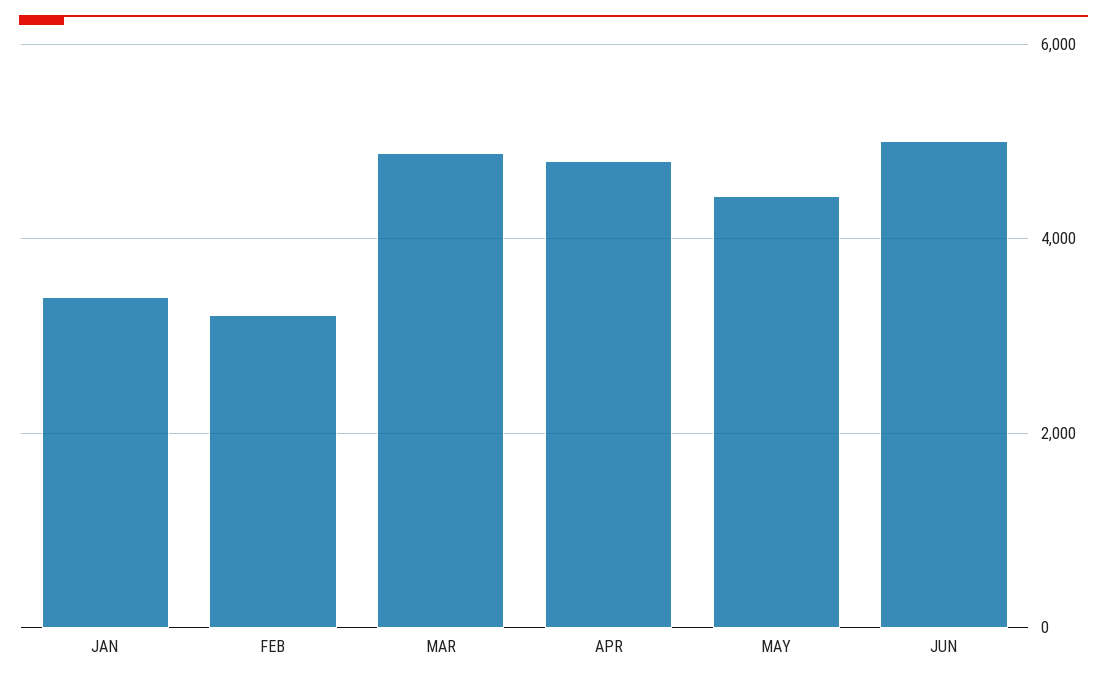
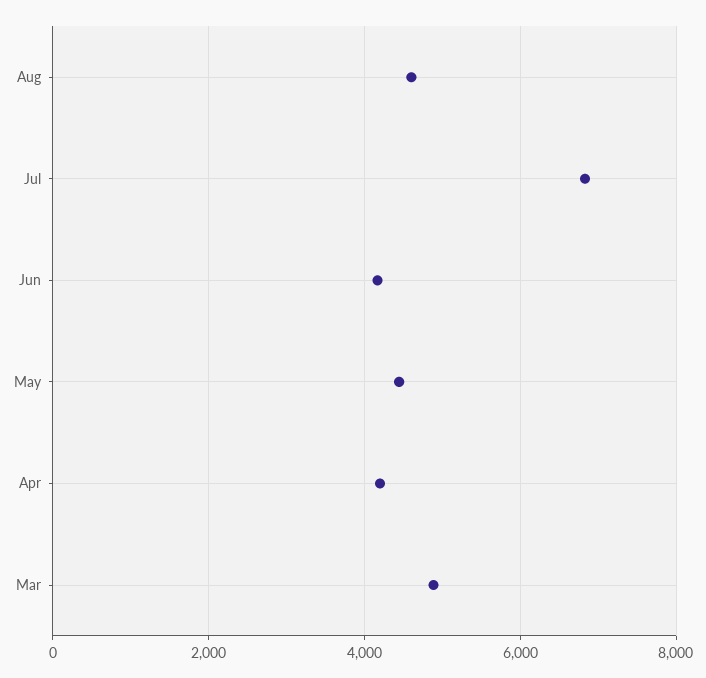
JAN: 3400 -> none
FEB: 3200 -> none
APR: 4800 -> 4200
JUN: 5000 -> 4200
Aug: none -> 4600
Jul: none -> 6800

